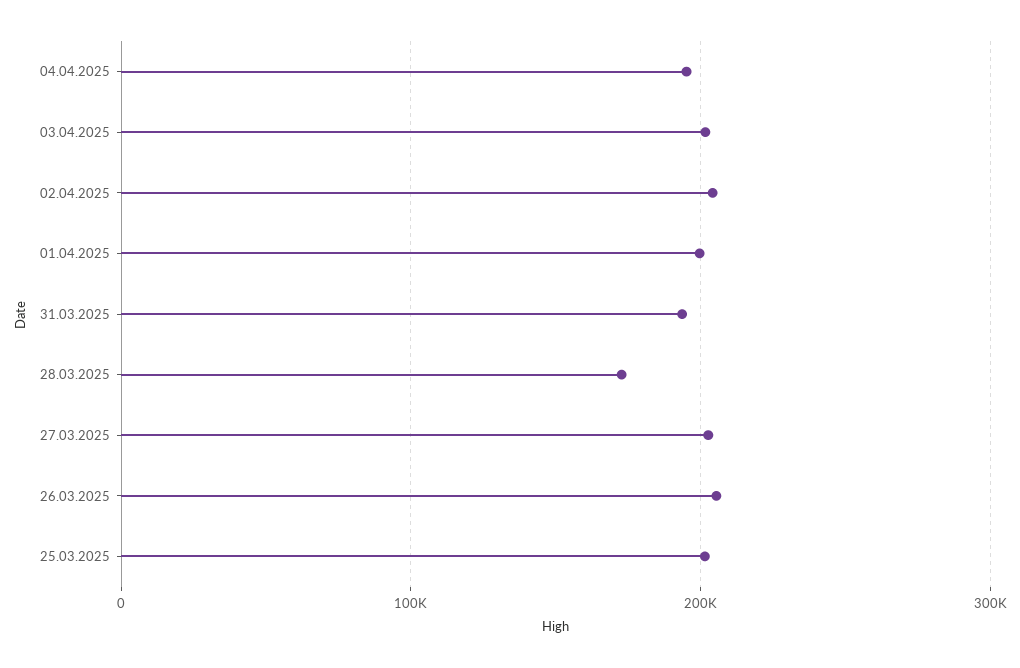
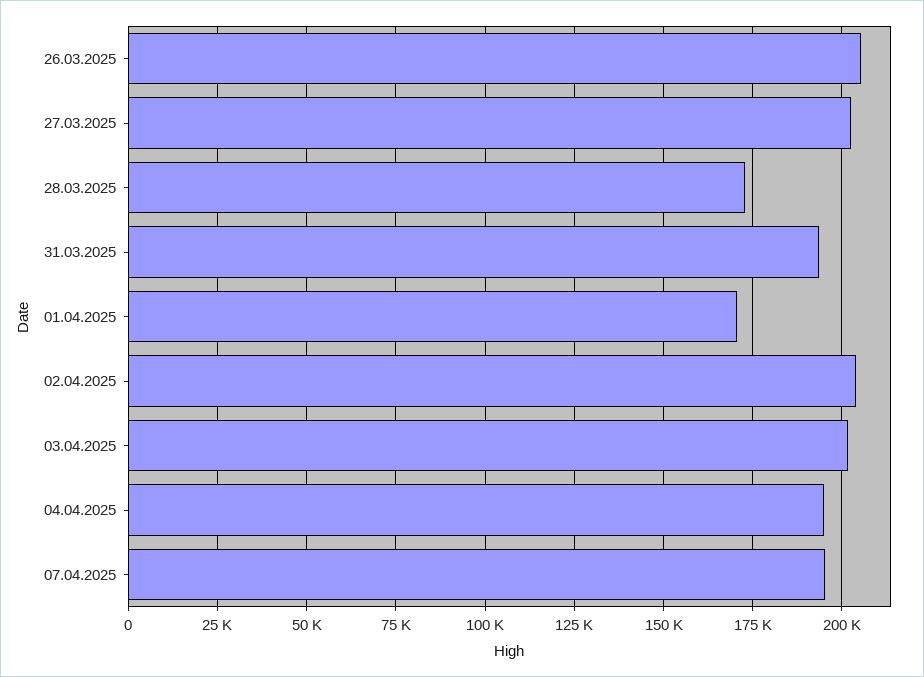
01.04.2025: 200000 -> 170000
25.03.2025: 200000 -> none
07.04.2025: none -> 195000

